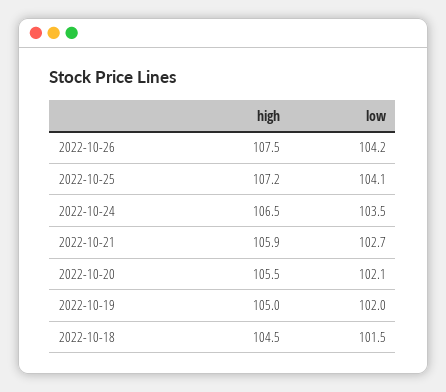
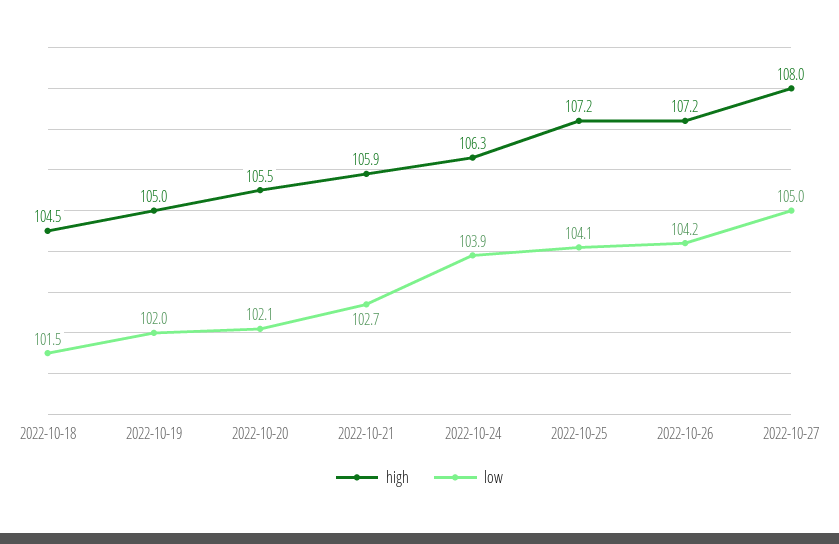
high, 2022-10-26: 107.5 -> 107.2
high, 2022-10-24: 106.5 -> 106.3
low, 2022-10-24: 103.5 -> 103.9
high, 2022-10-27: none -> 108
low, 2022-10-27: none -> 105

